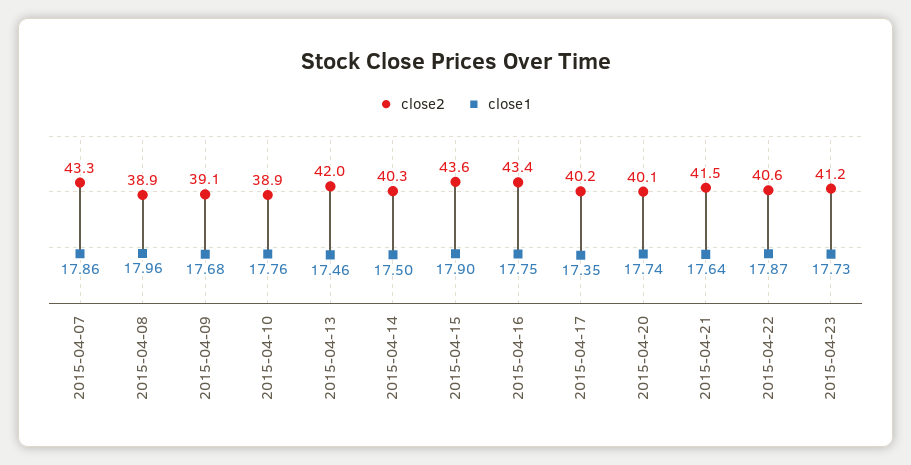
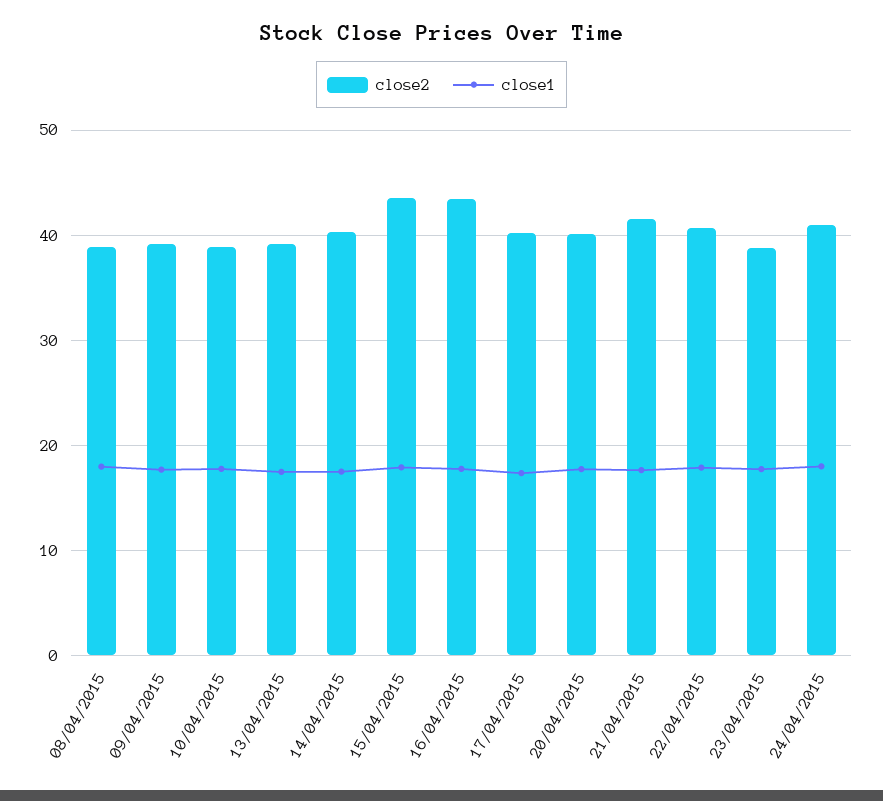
close2, 2015-04-07: 43.3 -> none
close1, 2015-04-07: 17.86 -> none
close2, 2015-04-13: 42 -> 39
close2, 2015-04-23: 41.2 -> 39
close2, 24/04/2015: none -> 41
close1, 24/04/2015: none -> 18

